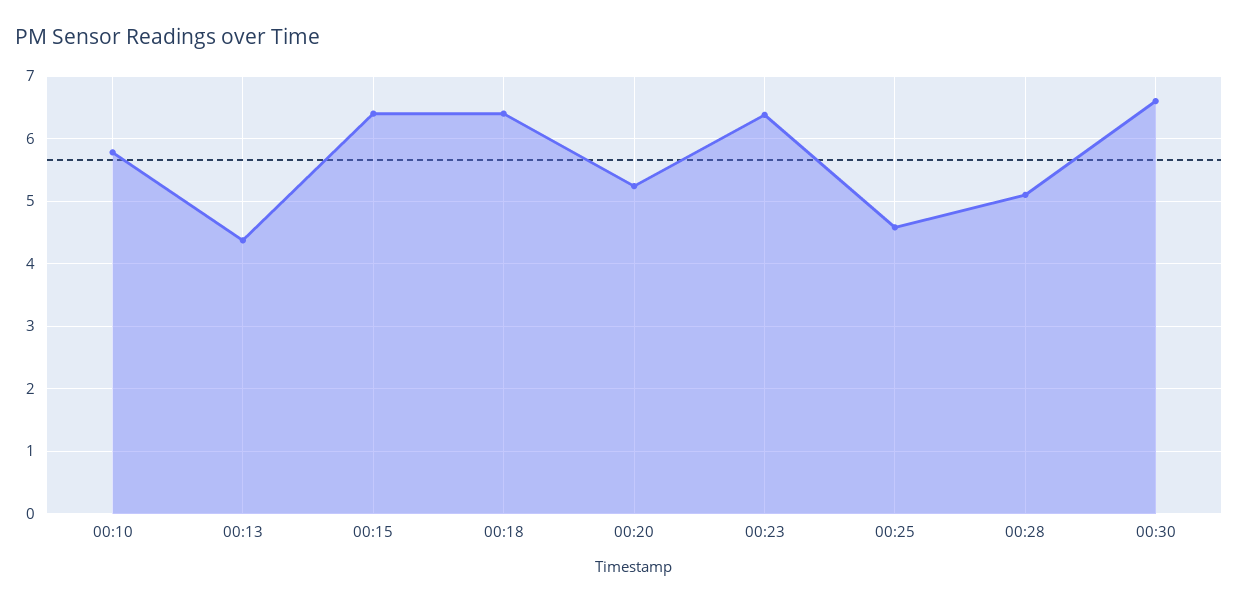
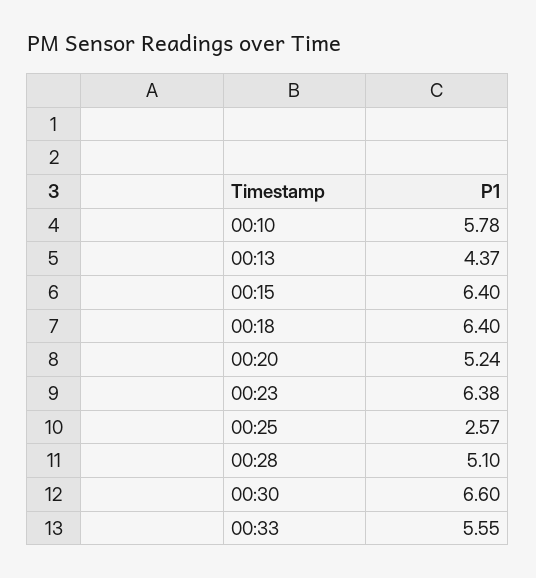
00:25: 4.6 -> 2.57
00:33: none -> 5.55

